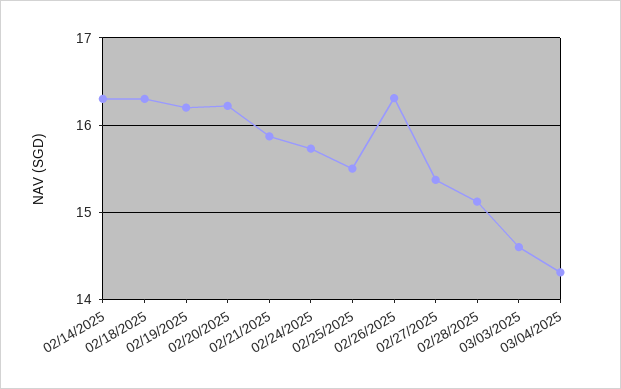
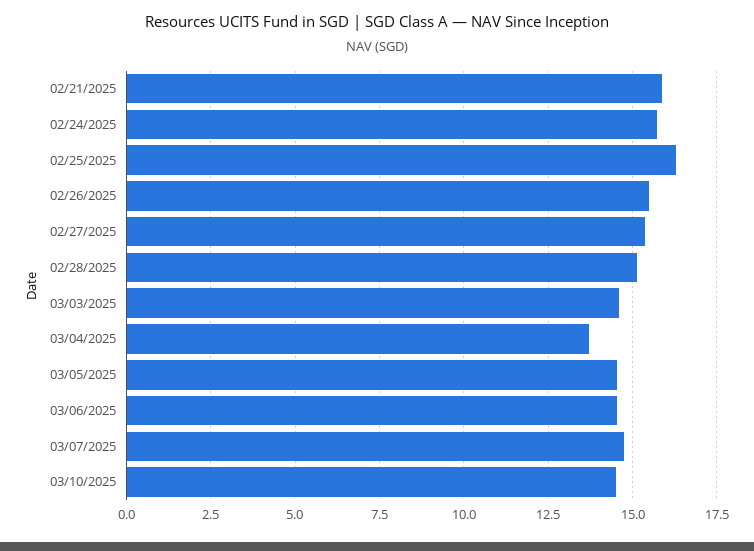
02/14/2025: 16.3 -> none
02/18/2025: 16.3 -> none
02/19/2025: 16.2 -> none
02/20/2025: 16.2 -> none
02/25/2025: 15.5 -> 16.25
02/26/2025: 16.3 -> 15.5
03/04/2025: 14.3 -> 13.75
03/05/2025: none -> 14.5
03/06/2025: none -> 14.5
03/07/2025: none -> 14.75
03/10/2025: none -> 14.5

